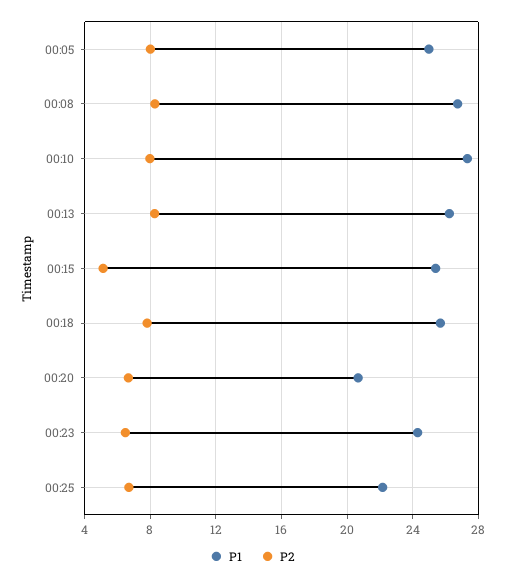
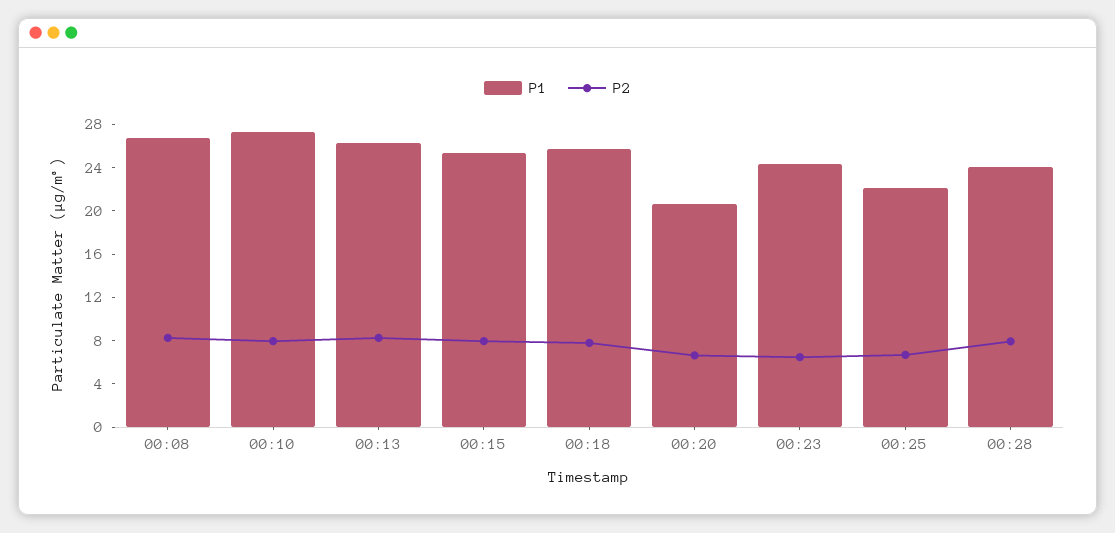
P1, 00:05: 25 -> none
P2, 00:05: 8 -> none
P2, 00:15: 5 -> 8
P1, 00:28: none -> 24
P2, 00:28: none -> 8

